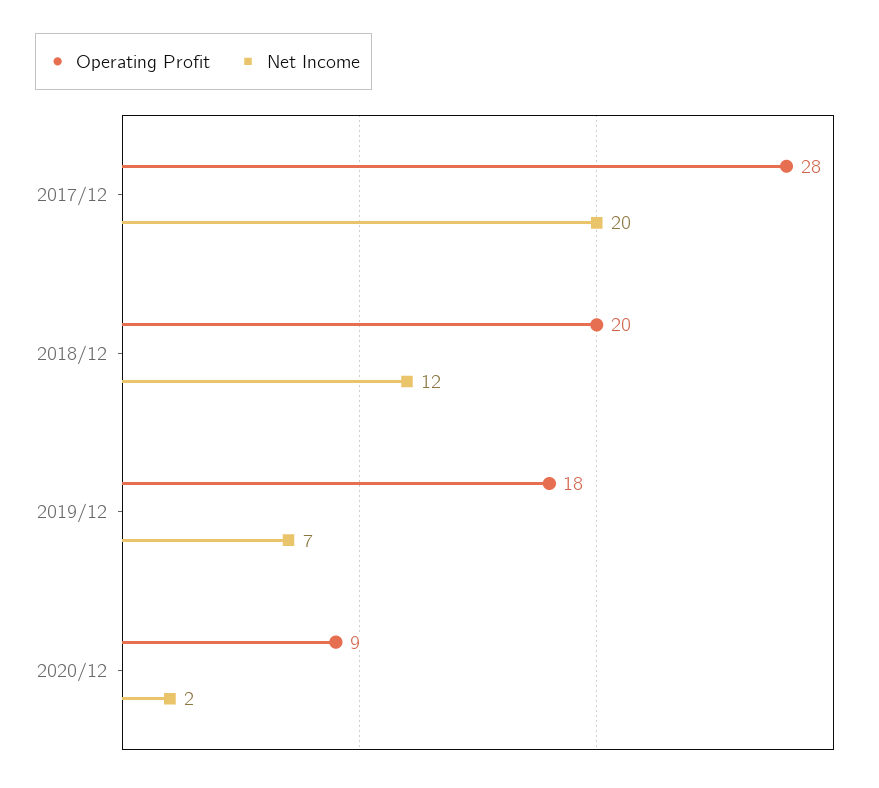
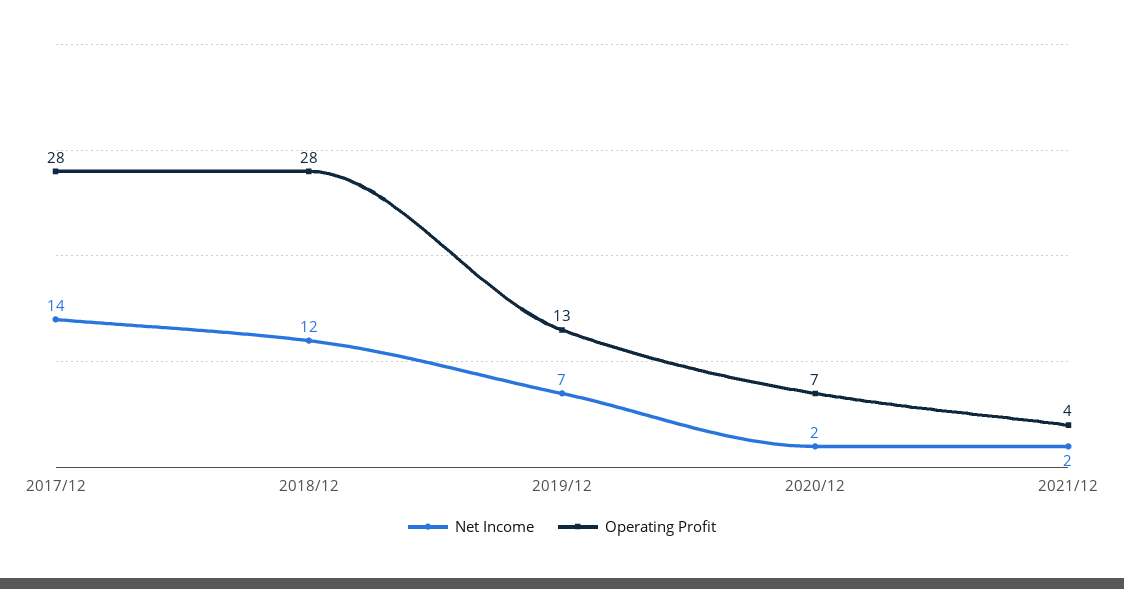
Net Income, 2017/12: 20 -> 14
Operating Profit, 2018/12: 20 -> 28
Operating Profit, 2019/12: 18 -> 13
Operating Profit, 2020/12: 9 -> 7
Net Income, 2021/12: none -> 2
Operating Profit, 2021/12: none -> 4

